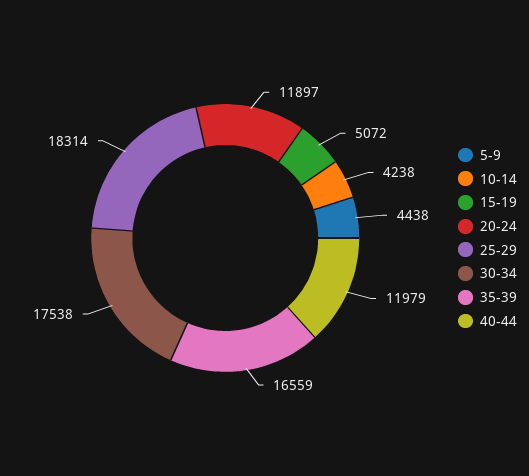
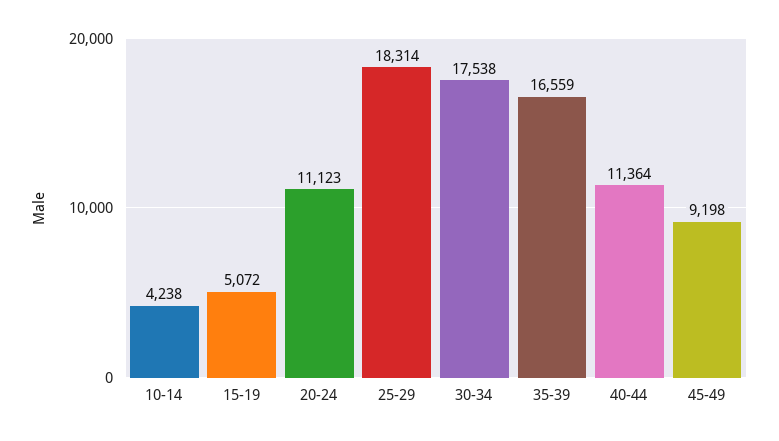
5-9: 4438 -> none
20-24: 11897 -> 11123
40-44: 11979 -> 11364
45-49: none -> 9198

